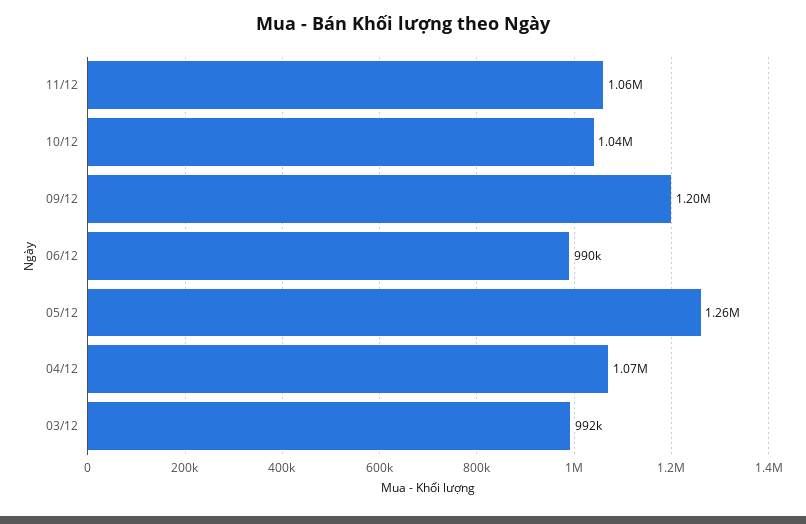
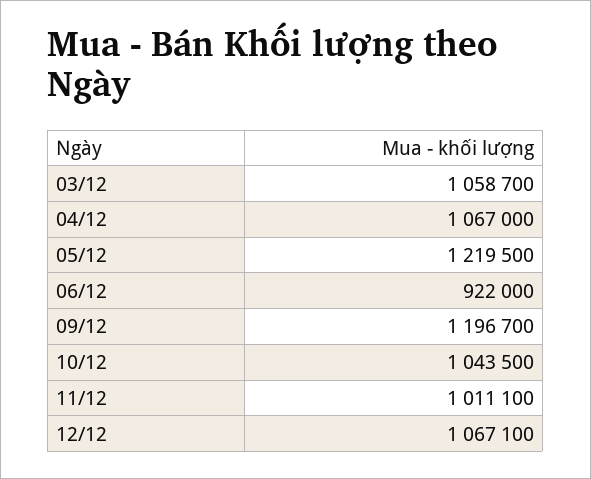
11/12: 1060000 -> 1011100
06/12: 990000 -> 922000
05/12: 1260000 -> 1219500
03/12: 992000 -> 1058700
12/12: none -> 1067100

